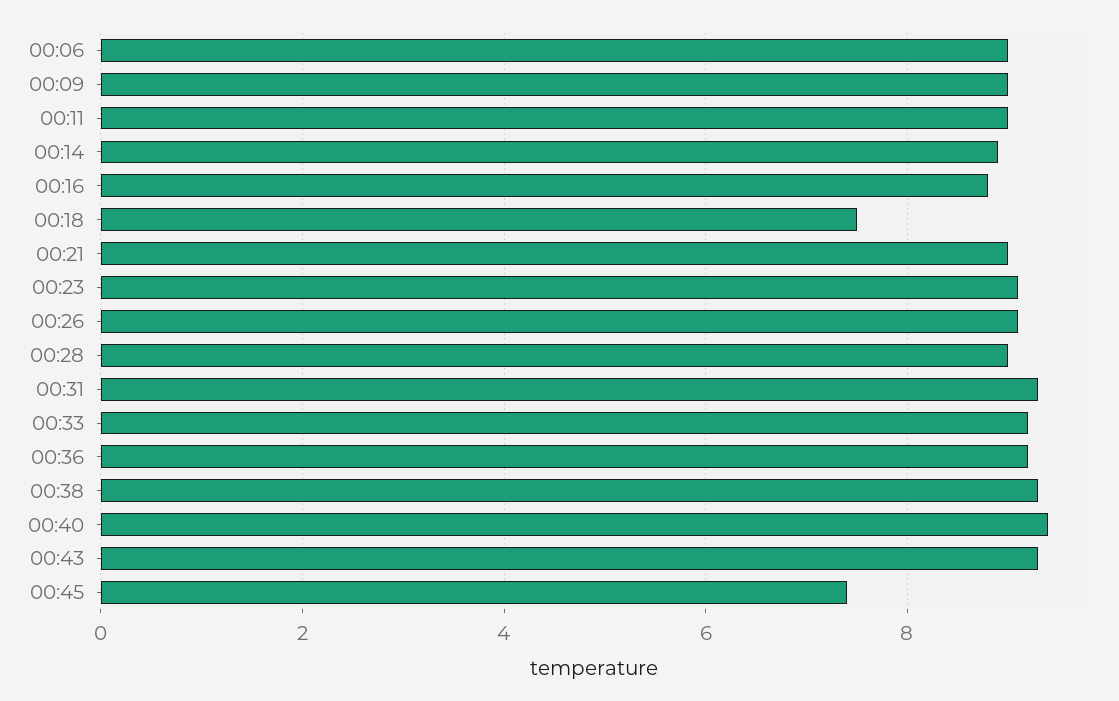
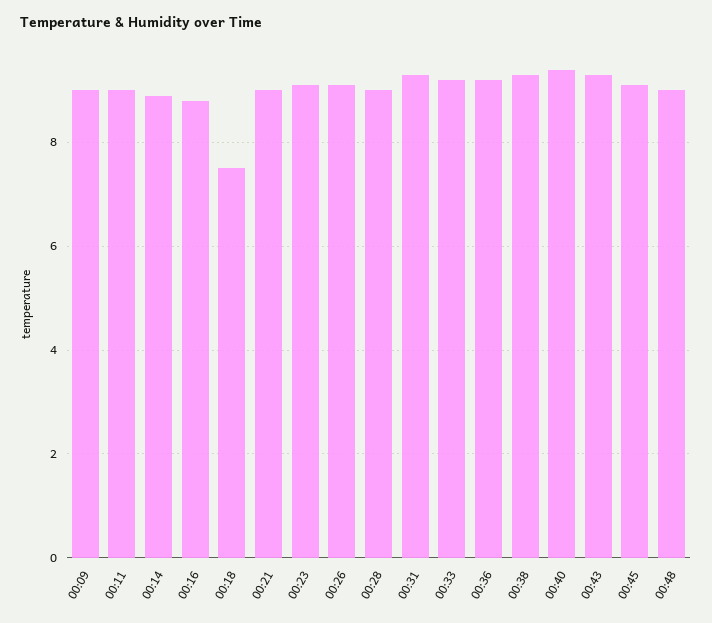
00:06: 9 -> none
00:45: 7.5 -> 9
00:48: none -> 9

